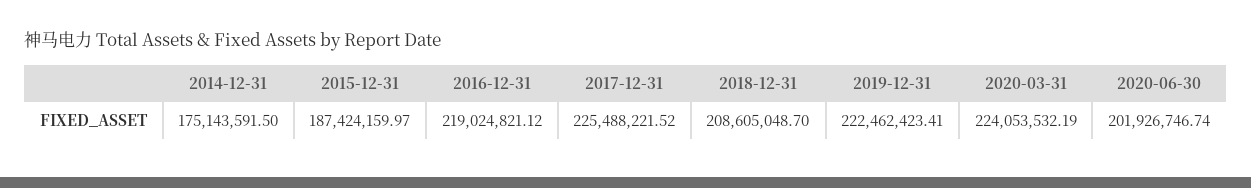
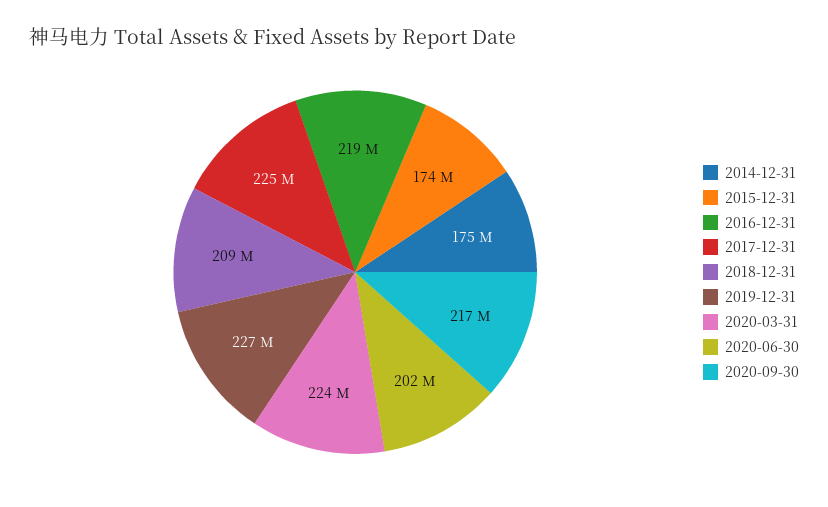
2015-12-31: 187424159.97 -> 174000000
2019-12-31: 222462423.41 -> 227000000
2020-09-30: none -> 217000000

